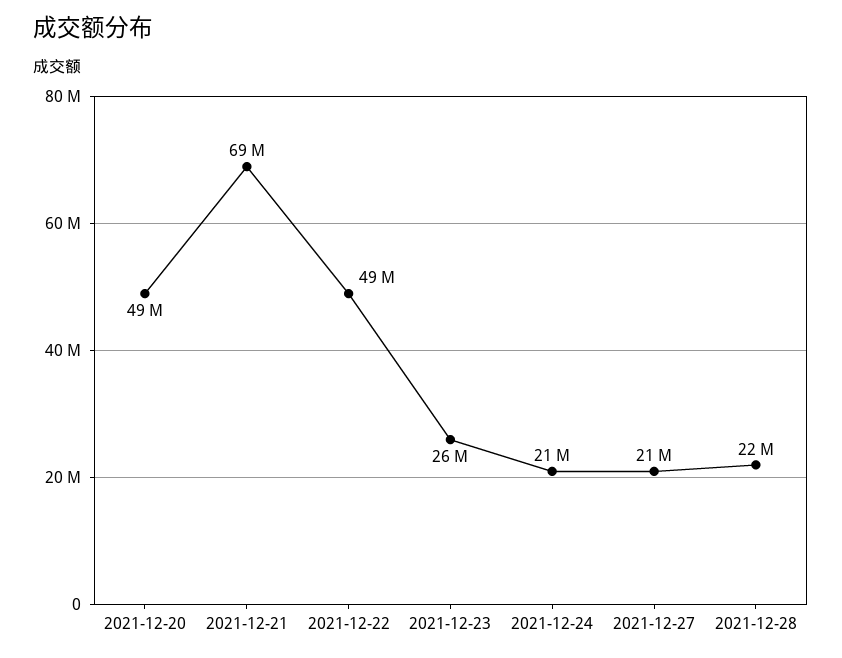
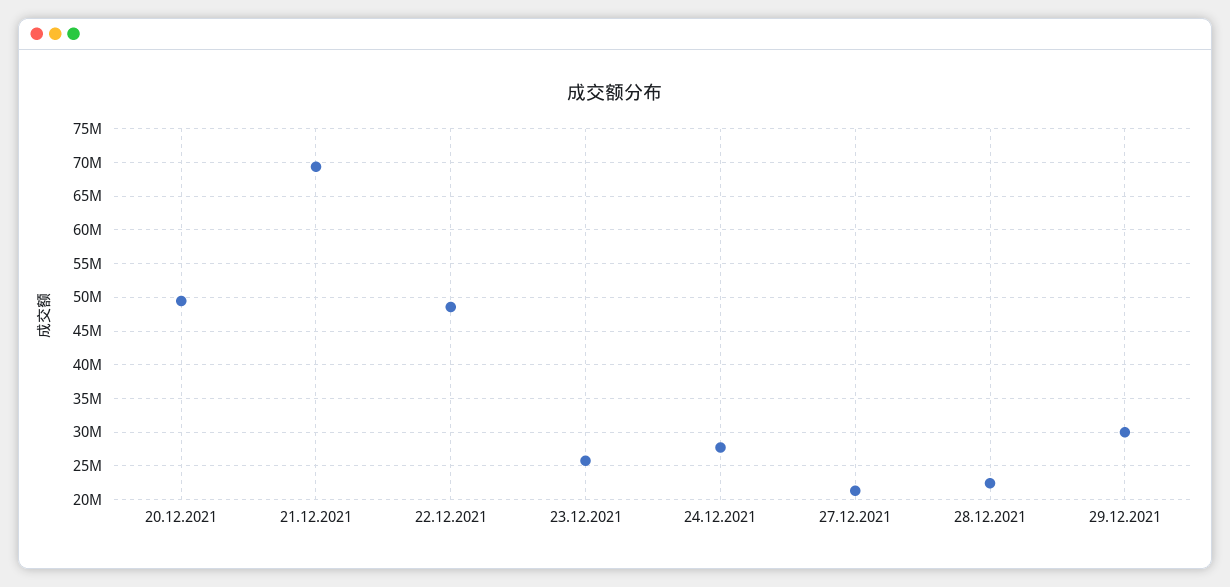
2021-12-24: 21000000 -> 28000000
29.12.2021: none -> 30000000

